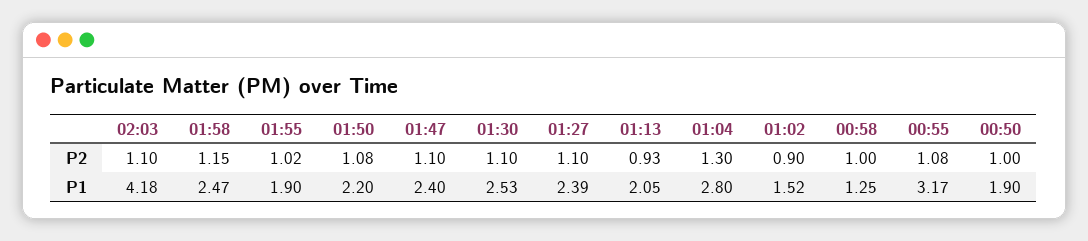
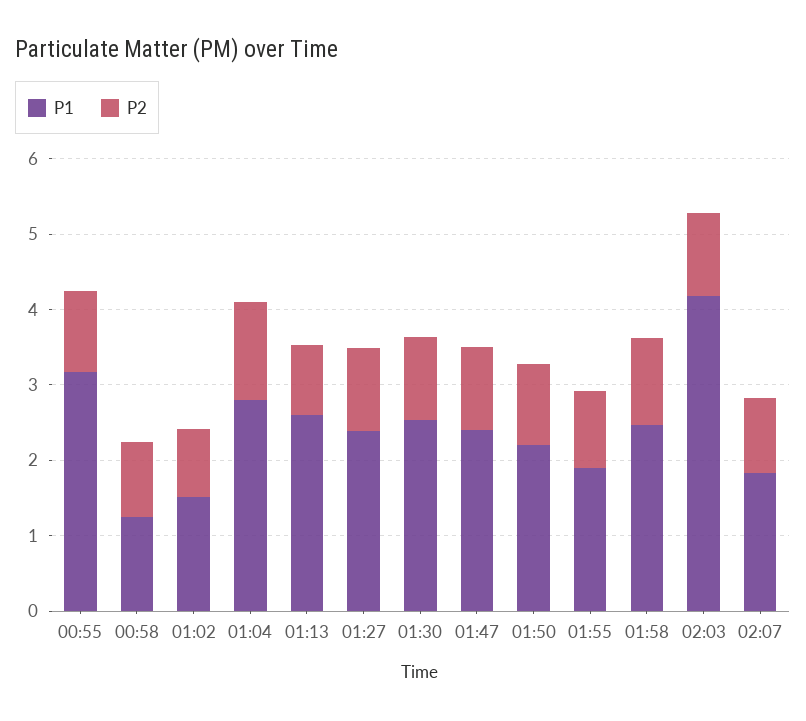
P2, 00:50: 1 -> none
P1, 01:13: 2.05 -> 2.6
P1, 00:50: 1.9 -> none
P1, 02:07: none -> 1.8
P2, 02:07: none -> 1

